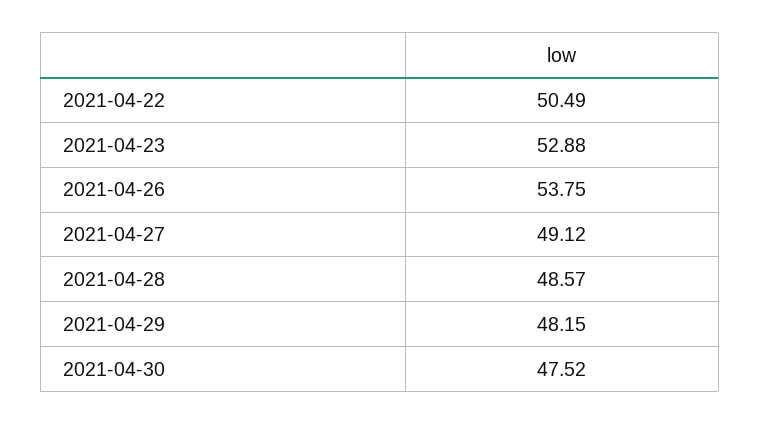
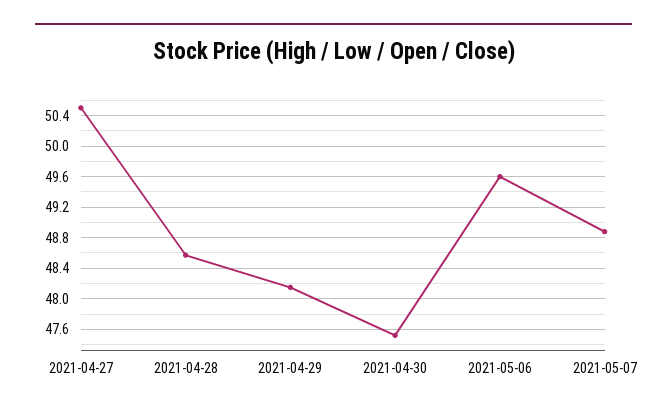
2021-04-22: 50.49 -> none
2021-04-23: 52.88 -> none
2021-04-26: 53.75 -> none
2021-04-27: 49.12 -> 50.5
2021-05-06: none -> 49.6
2021-05-07: none -> 48.9

